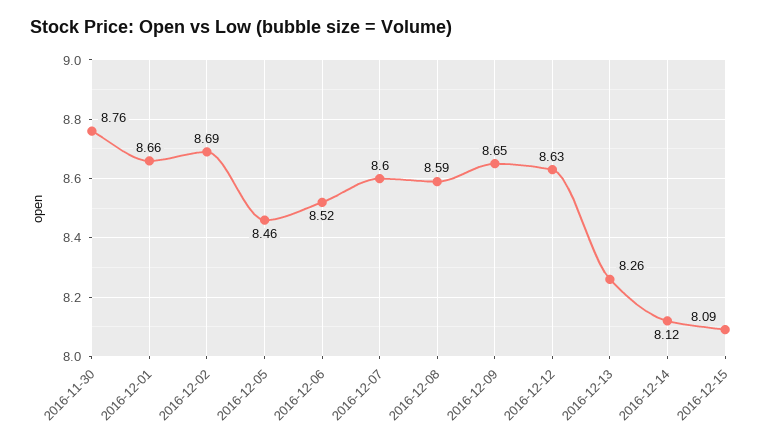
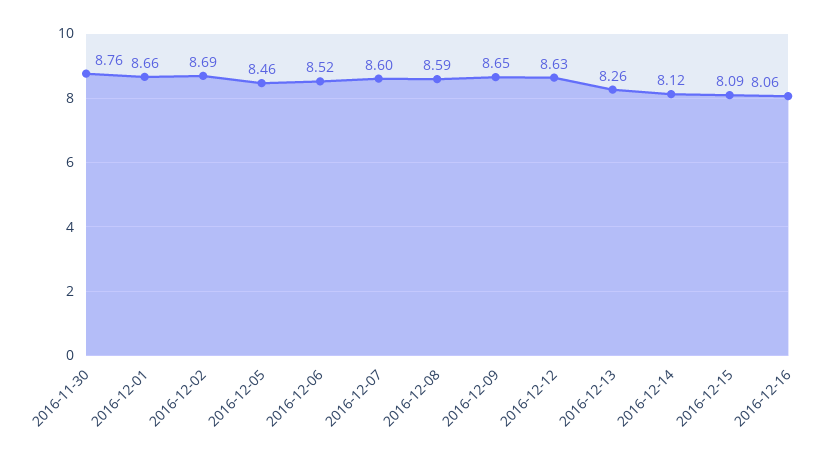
2016-12-16: none -> 8.06

